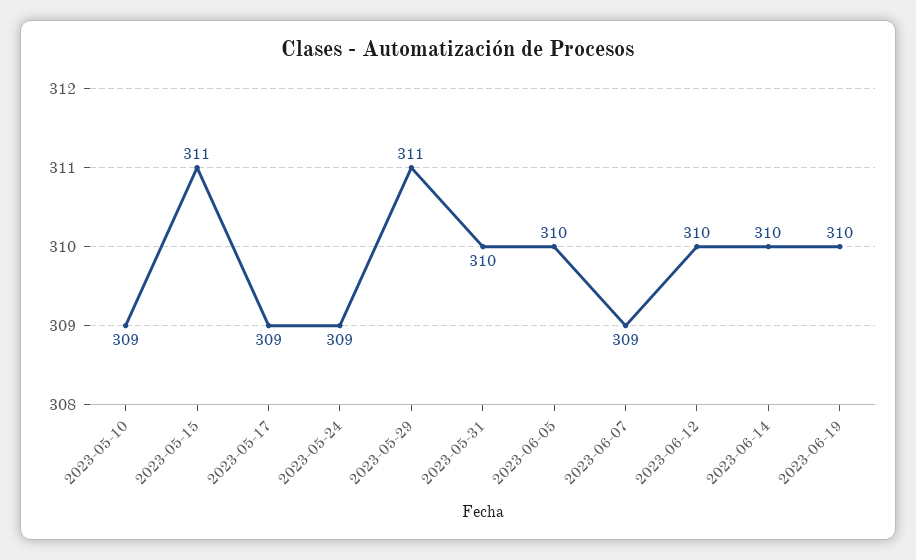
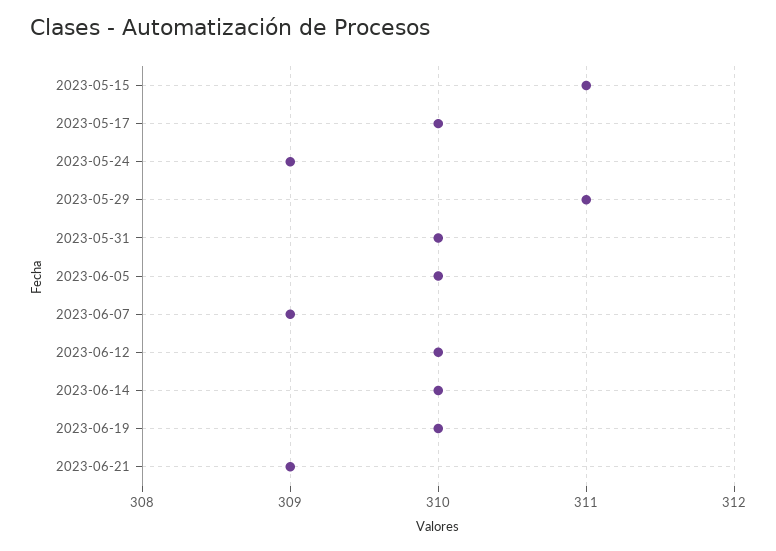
2023-05-10: 309 -> none
2023-05-17: 309 -> 310
2023-06-21: none -> 309

